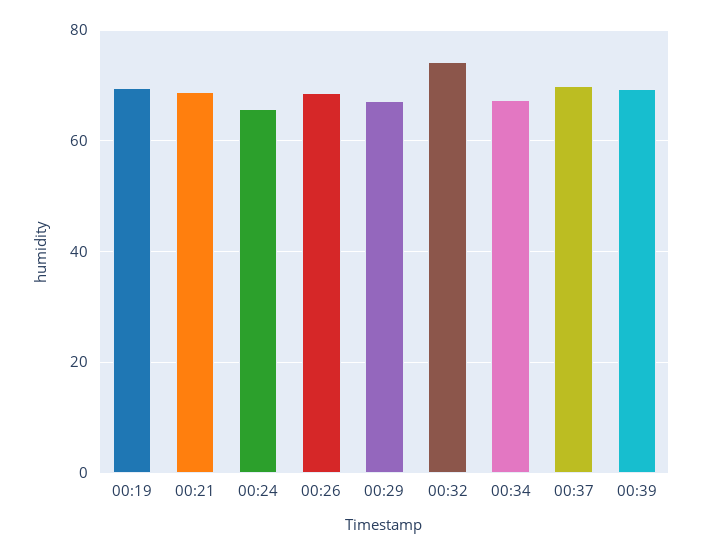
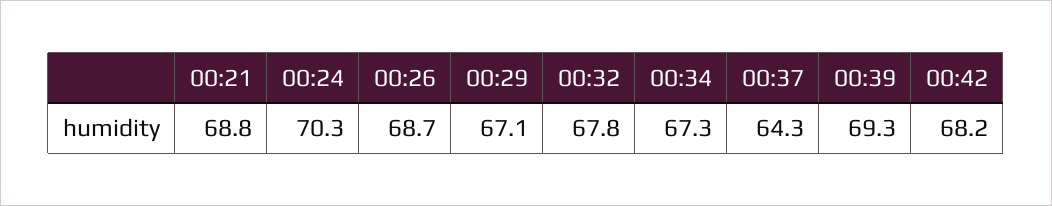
00:19: 70 -> none
00:24: 66 -> 70.3
00:32: 74 -> 67.8
00:37: 70 -> 64.3
00:42: none -> 68.2

